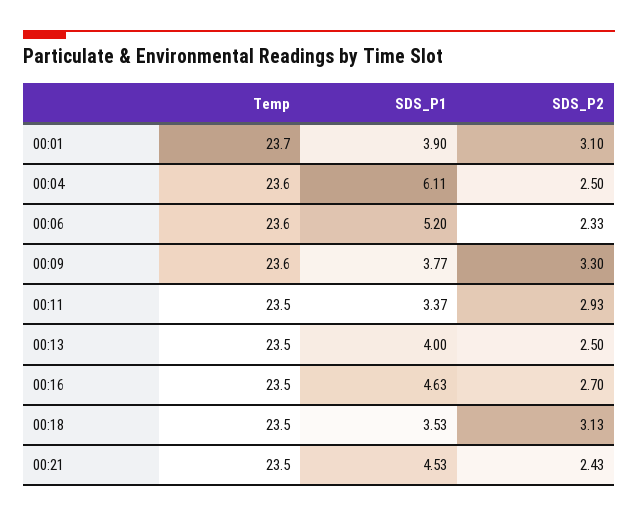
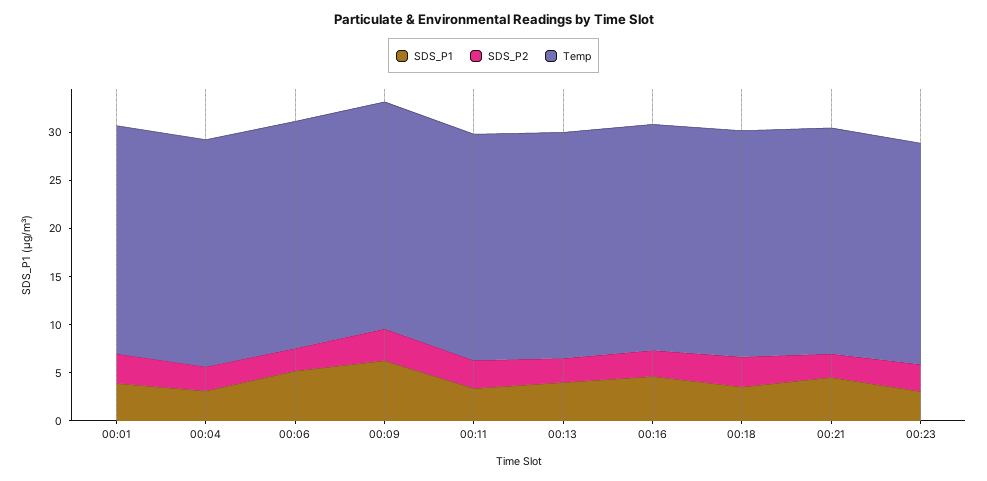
SDS_P1, 00:04: 6.11 -> 3
SDS_P1, 00:09: 3.77 -> 6
SDS_P1, 00:23: none -> 3
SDS_P2, 00:23: none -> 3
Temp, 00:23: none -> 23

